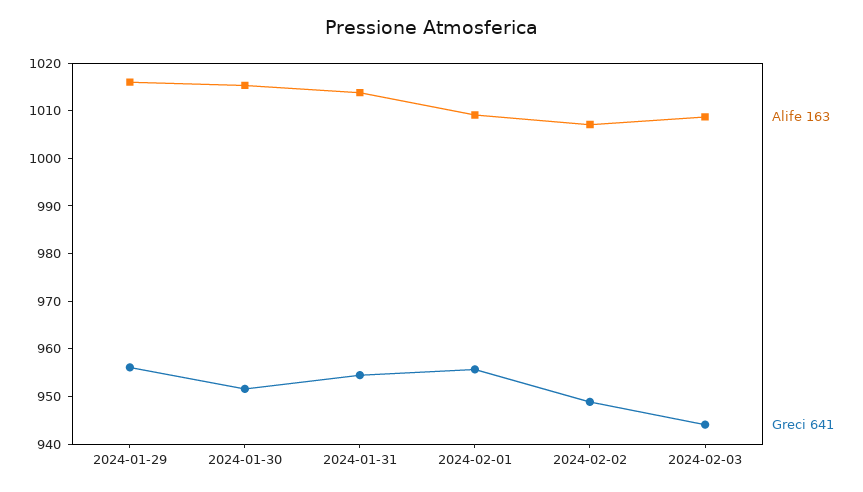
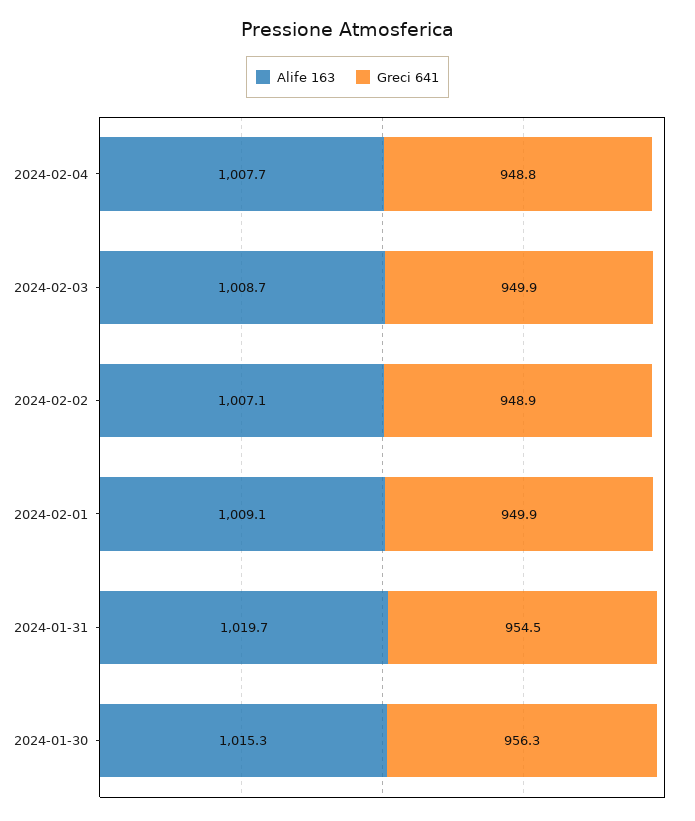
Alife 163, 2024-01-29: 1016 -> none
Greci 641, 2024-01-29: 956 -> none
Greci 641, 2024-01-30: 952 -> 956.3
Alife 163, 2024-01-31: 1014 -> 1019.7
Greci 641, 2024-02-01: 956 -> 949.9
Greci 641, 2024-02-03: 944 -> 949.9
Alife 163, 2024-02-04: none -> 1007.7
Greci 641, 2024-02-04: none -> 948.8

